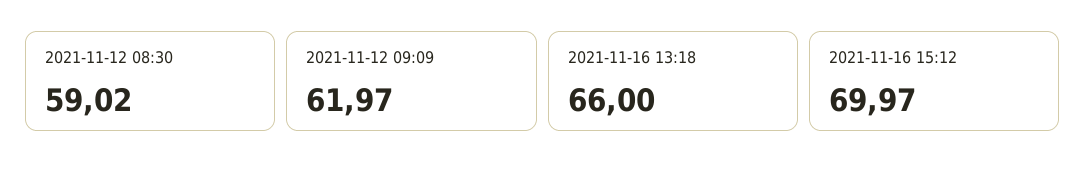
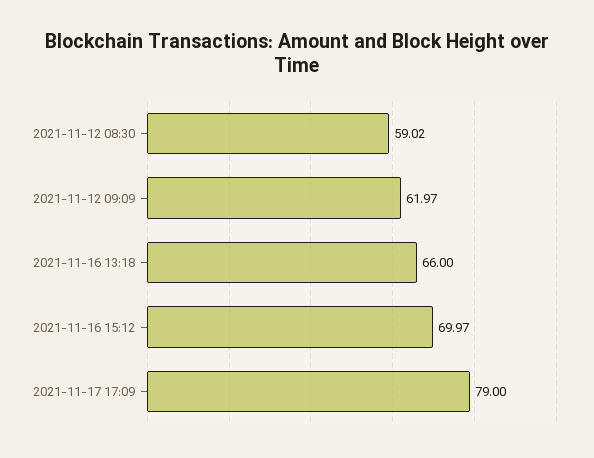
2021-11-17 17:09: none -> 79

